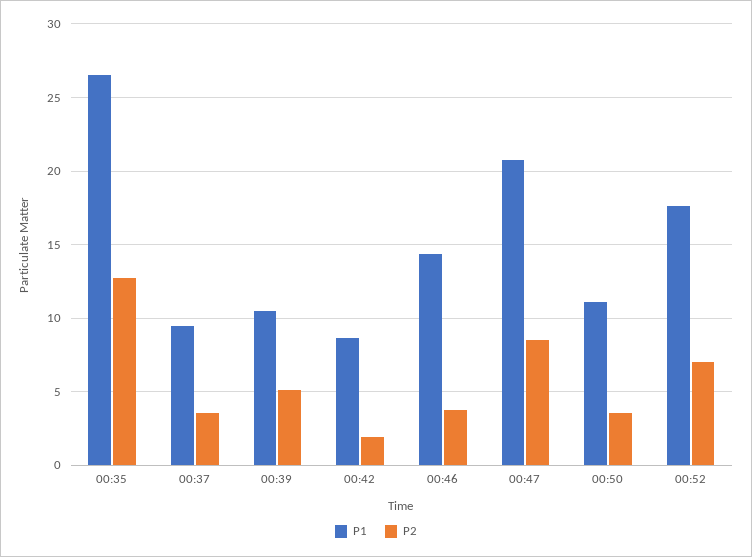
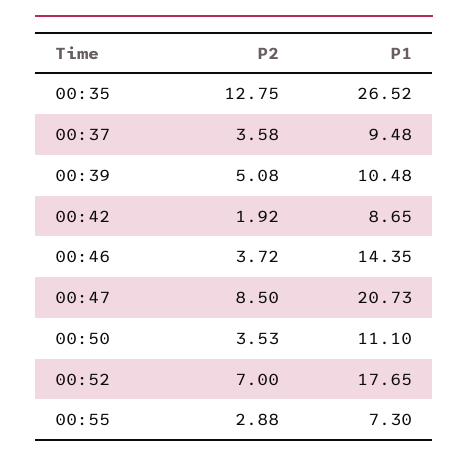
P2, 00:55: none -> 2.88
P1, 00:55: none -> 7.3

